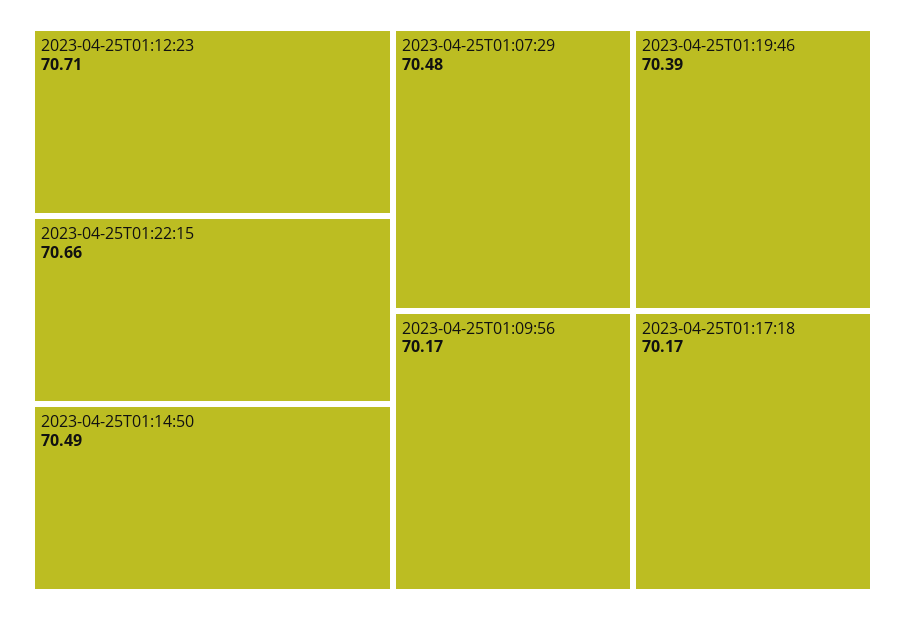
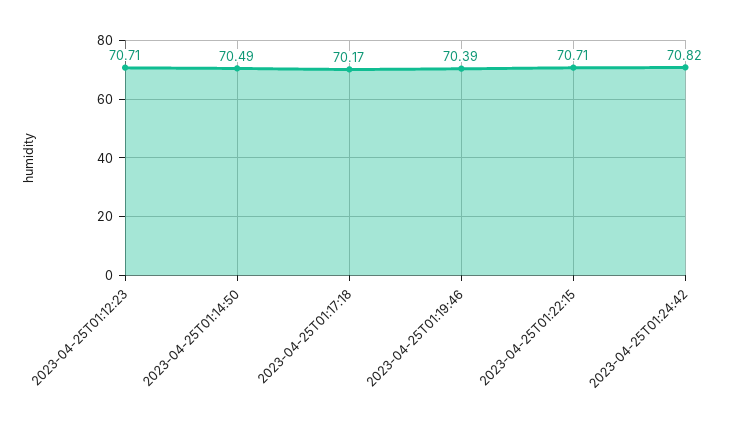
2023-04-25T01:22:15: 70.66 -> 70.71
2023-04-25T01:07:29: 70.48 -> none
2023-04-25T01:09:56: 70.17 -> none
2023-04-25T01:24:42: none -> 70.82

